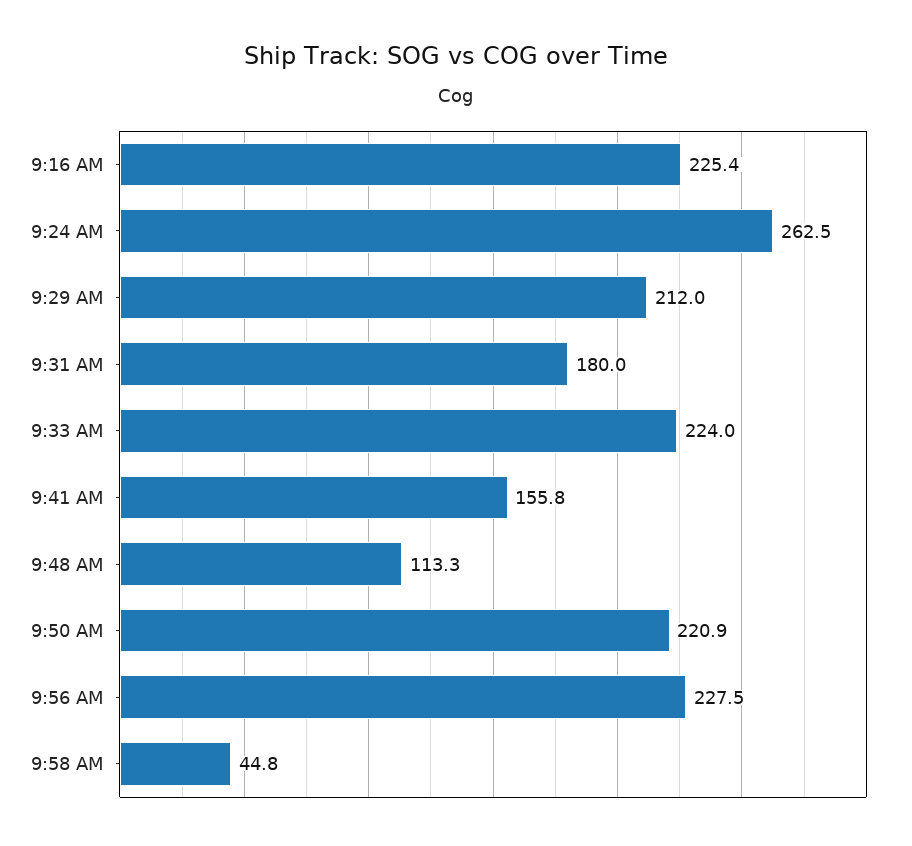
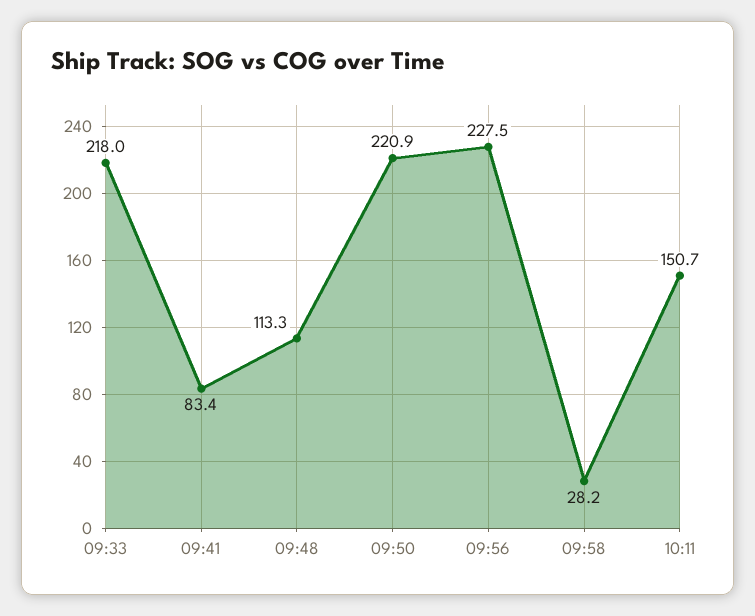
9:16 AM: 225.4 -> none
9:24 AM: 262.5 -> none
9:29 AM: 212 -> none
9:31 AM: 180 -> none
9:33 AM: 224 -> 218
9:41 AM: 155.8 -> 83.4
9:58 AM: 44.8 -> 28.2
10:11: none -> 150.7

